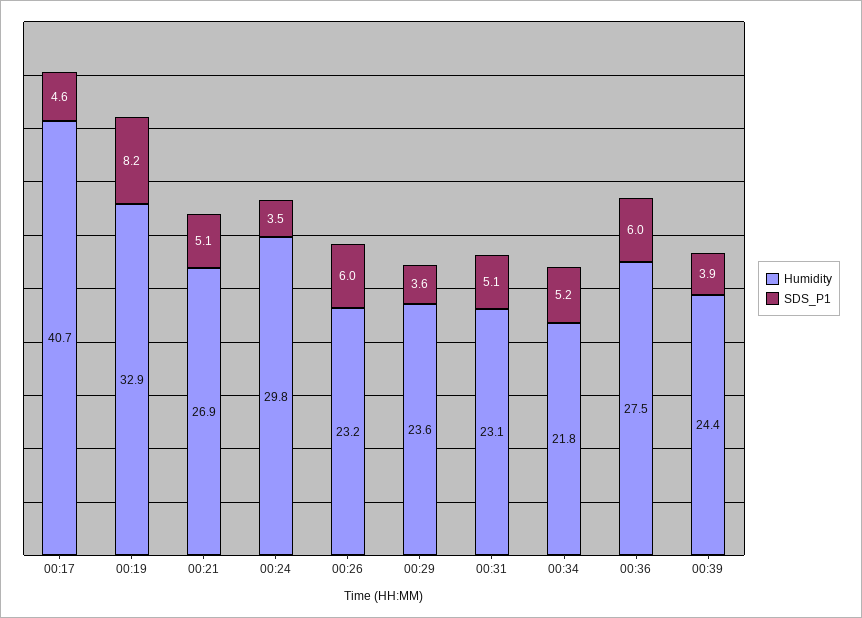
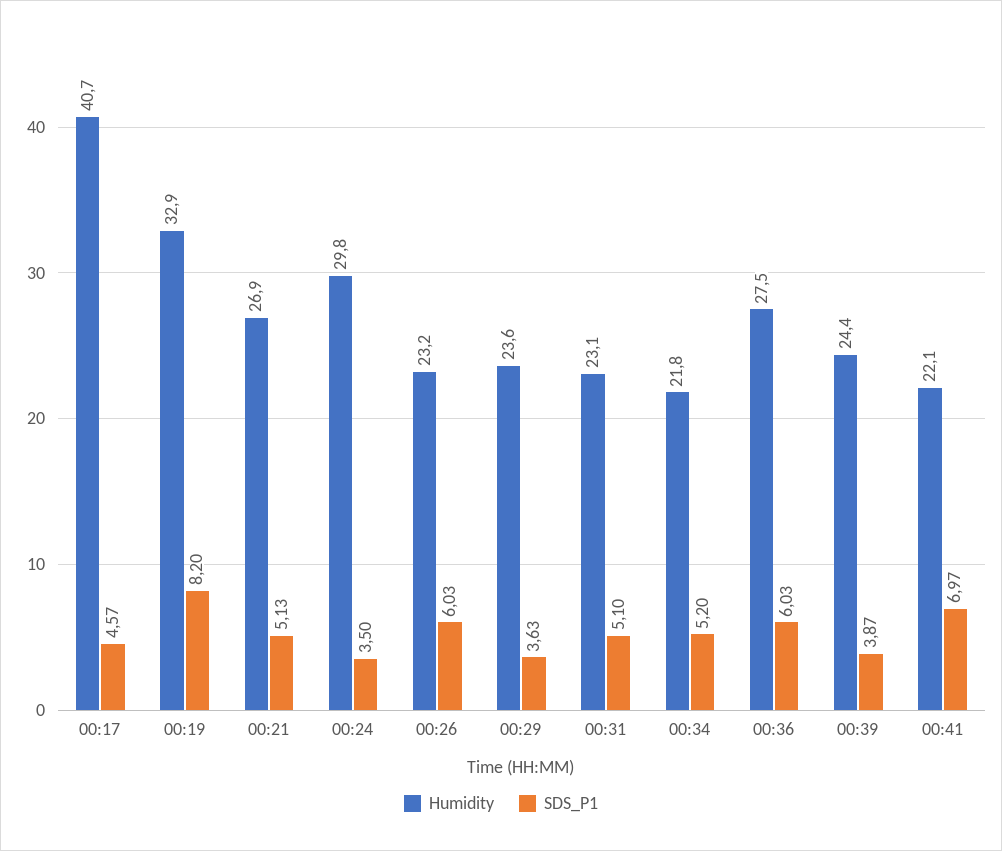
Humidity, 00:41: none -> 22.1
SDS_P1, 00:41: none -> 6.97

